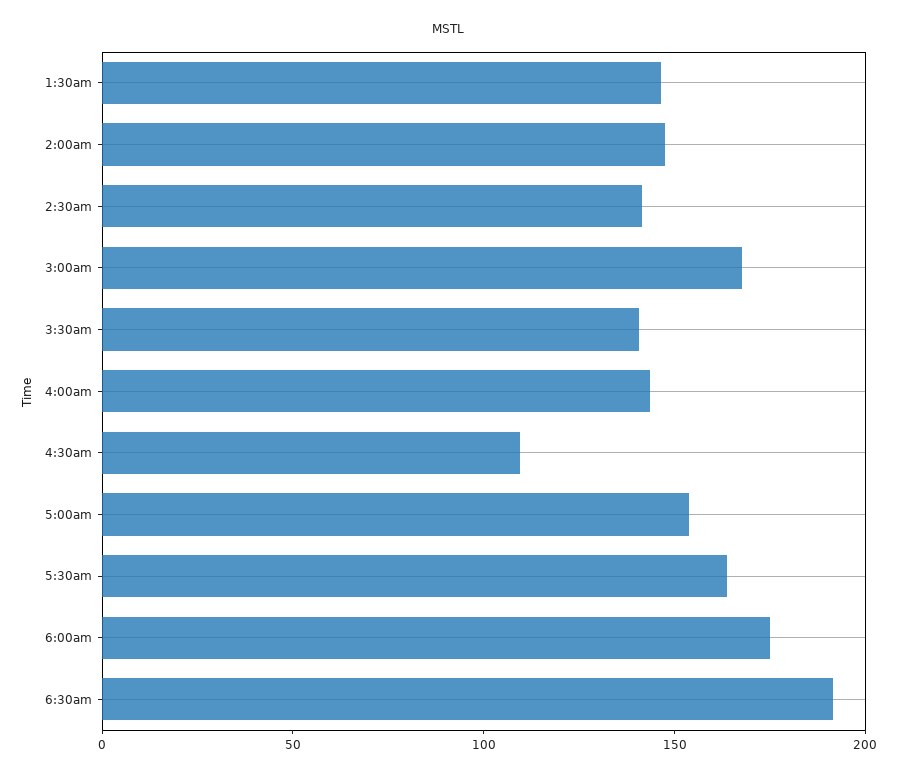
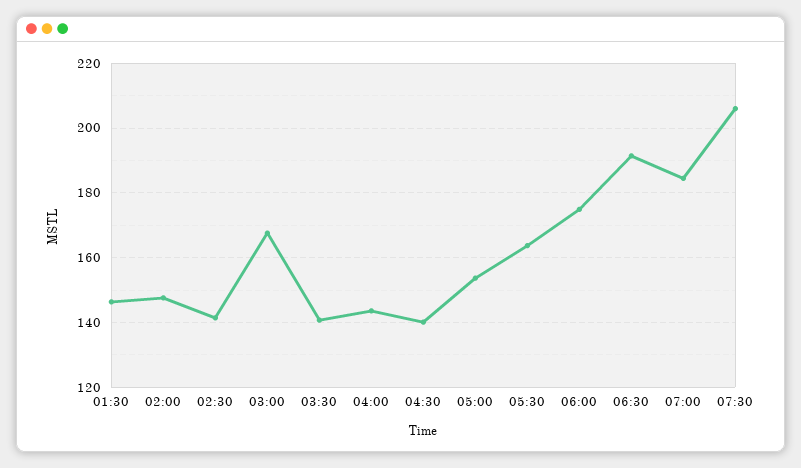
4:30am: 110 -> 140
07:00: none -> 184
07:30: none -> 206

